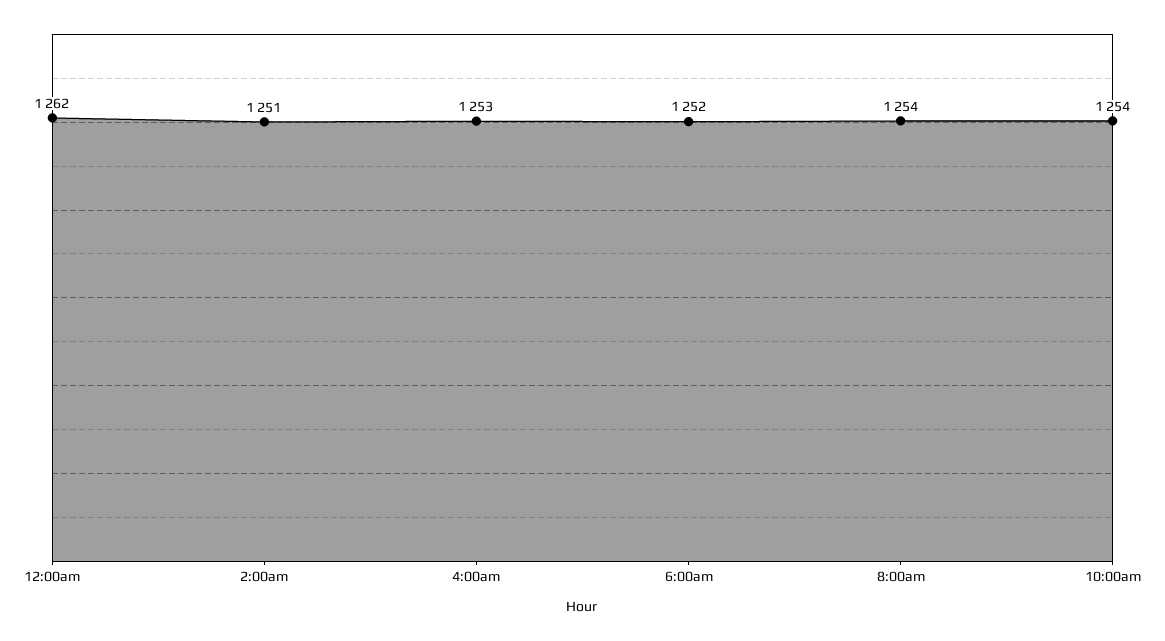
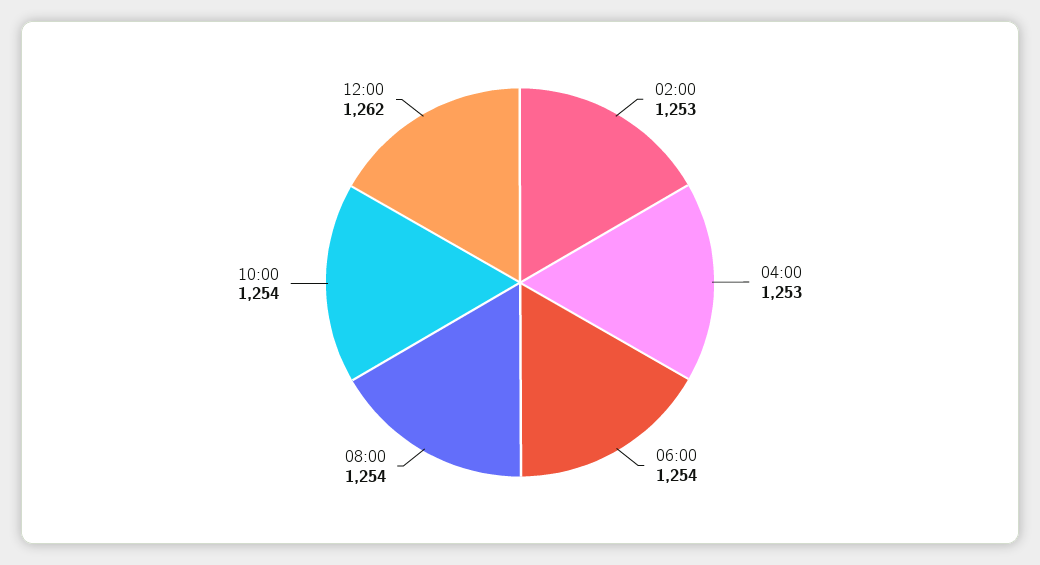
12:00am: 1262 -> none
2:00am: 1251 -> 1253
6:00am: 1252 -> 1254
12:00: none -> 1262

